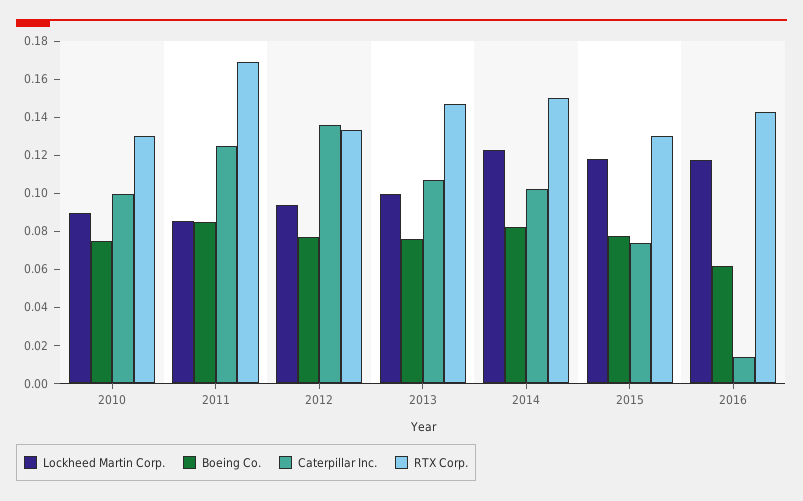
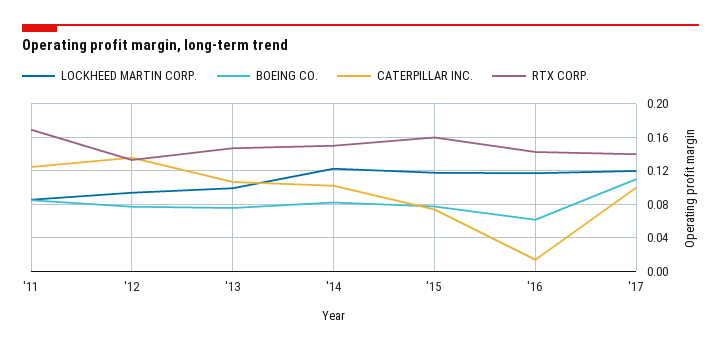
Lockheed Martin Corp., 2010: 0.09 -> none
Boeing Co., 2010: 0.075 -> none
Caterpillar Inc., 2010: 0.1 -> none
RTX Corp., 2010: 0.13 -> none
RTX Corp., 2015: 0.13 -> 0.16
Lockheed Martin Corp., '17: none -> 0.12
Boeing Co., '17: none -> 0.11
Caterpillar Inc., '17: none -> 0.1
RTX Corp., '17: none -> 0.14

